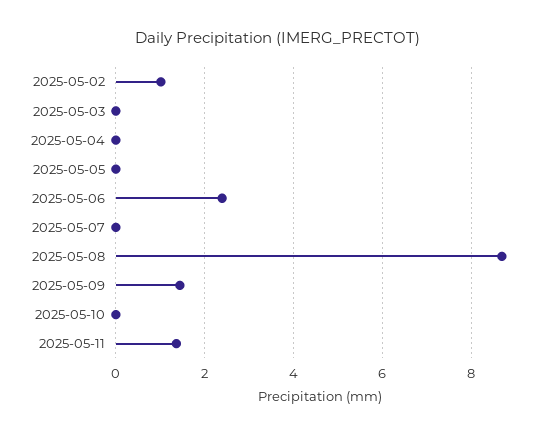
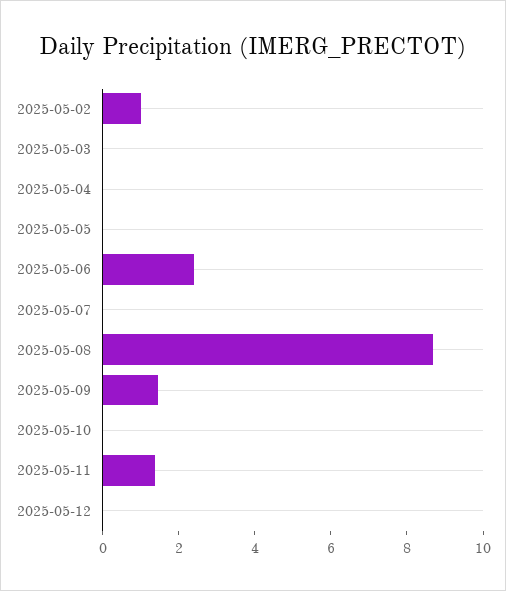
2025-05-12: none -> 0

